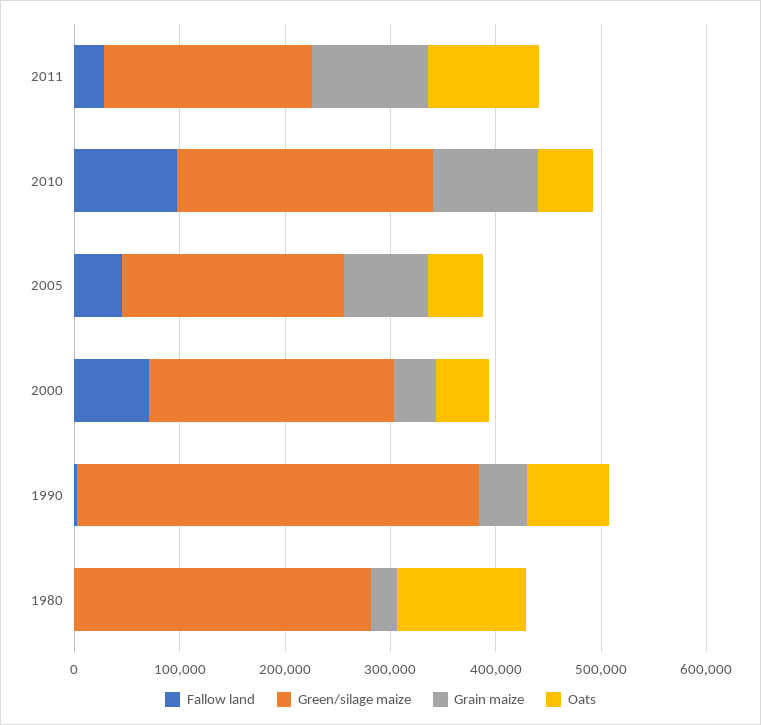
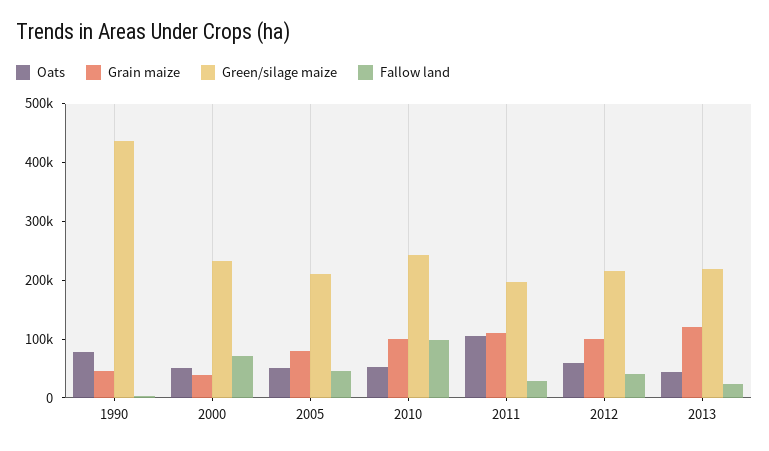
Green/silage maize, 1990: 380000 -> 440000
Fallow land, 1980: 0 -> none
Green/silage maize, 1980: 280000 -> none
Grain maize, 1980: 20000 -> none
Oats, 1980: 120000 -> none
Oats, 2012: none -> 60000
Grain maize, 2012: none -> 100000
Green/silage maize, 2012: none -> 220000
Fallow land, 2012: none -> 40000
Oats, 2013: none -> 40000
Grain maize, 2013: none -> 120000
Green/silage maize, 2013: none -> 220000
Fallow land, 2013: none -> 20000

